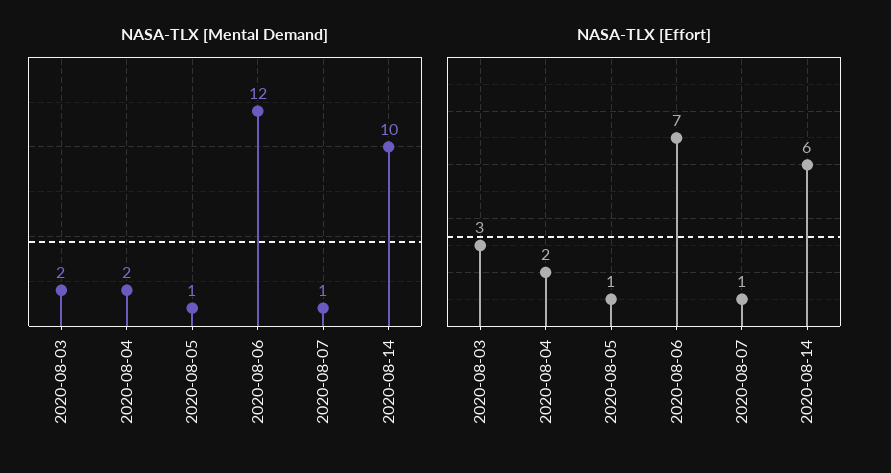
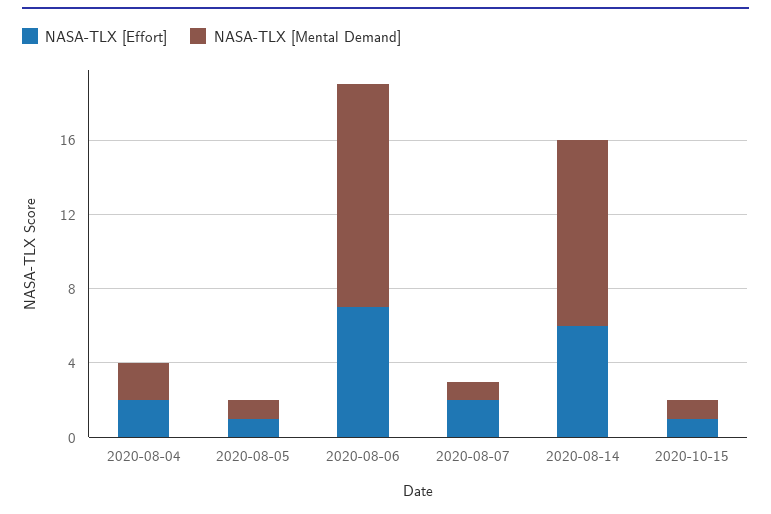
NASA-TLX [Mental Demand], 2020-08-03: 2 -> none
NASA-TLX [Effort], 2020-08-03: 3 -> none
NASA-TLX [Effort], 2020-08-07: 1 -> 2
NASA-TLX [Effort], 2020-10-15: none -> 1
NASA-TLX [Mental Demand], 2020-10-15: none -> 1

